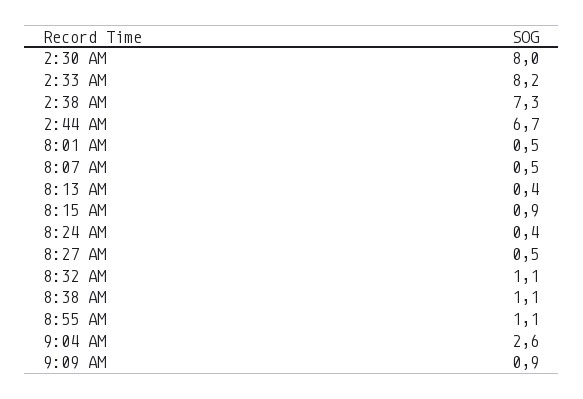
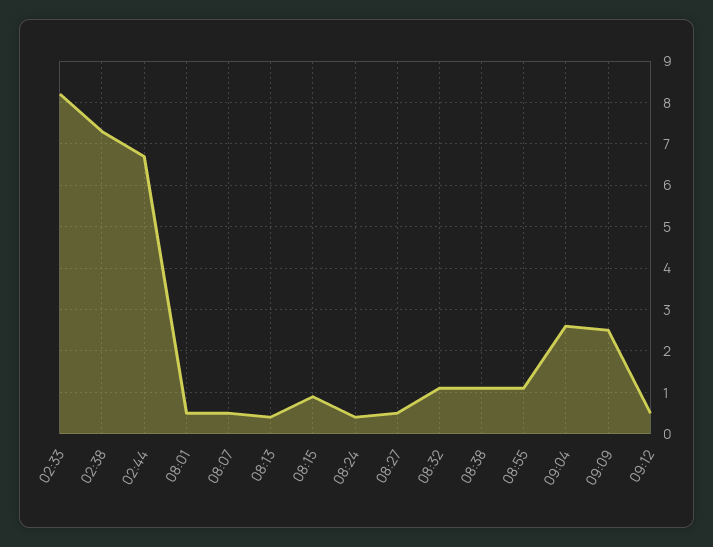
2:30 AM: 8 -> none
9:09 AM: 0.9 -> 2.5
09:12: none -> 0.5

